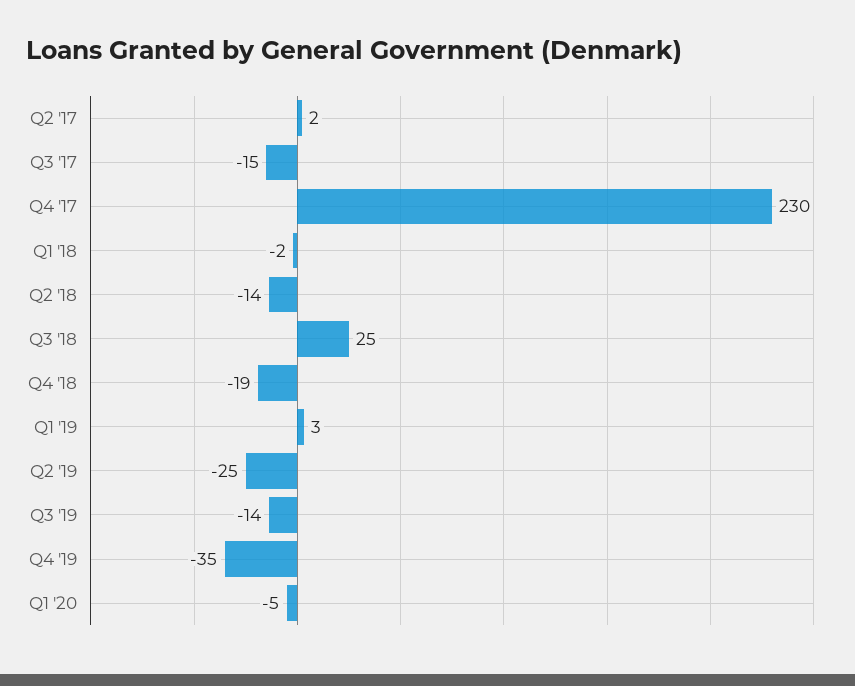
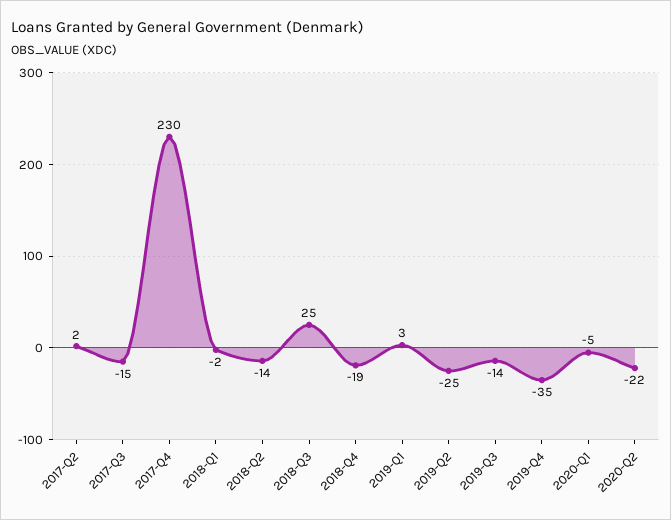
2020-Q2: none -> -22

